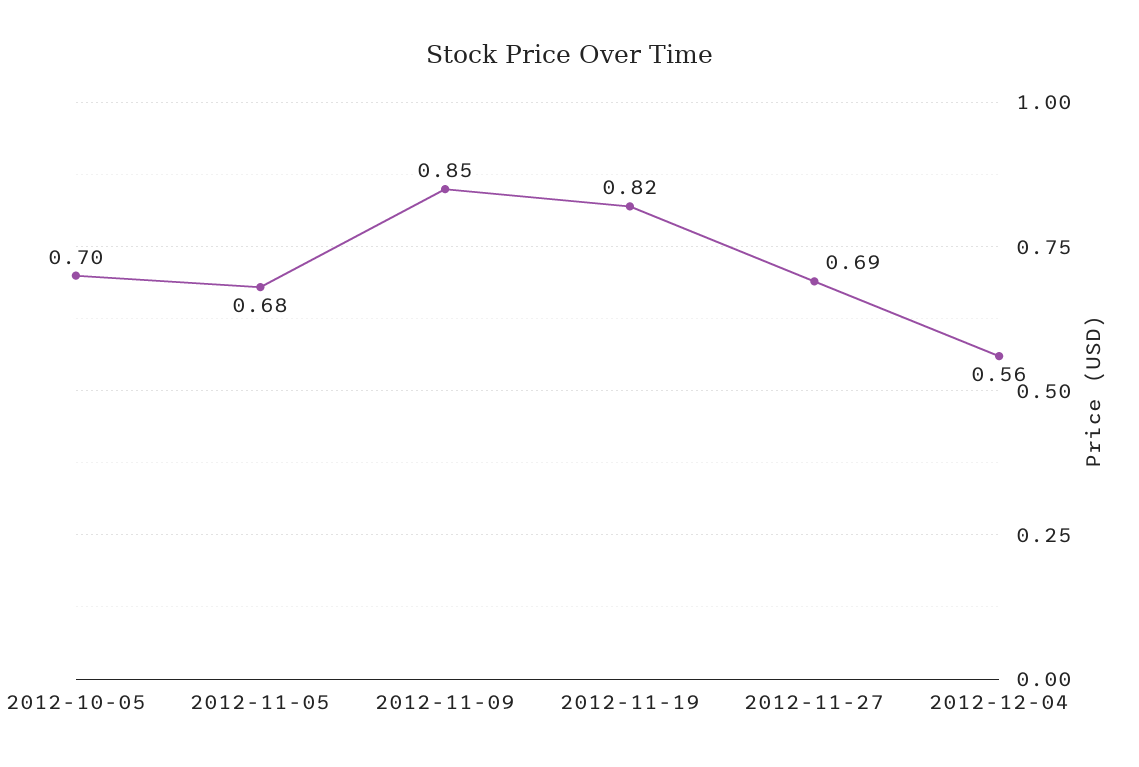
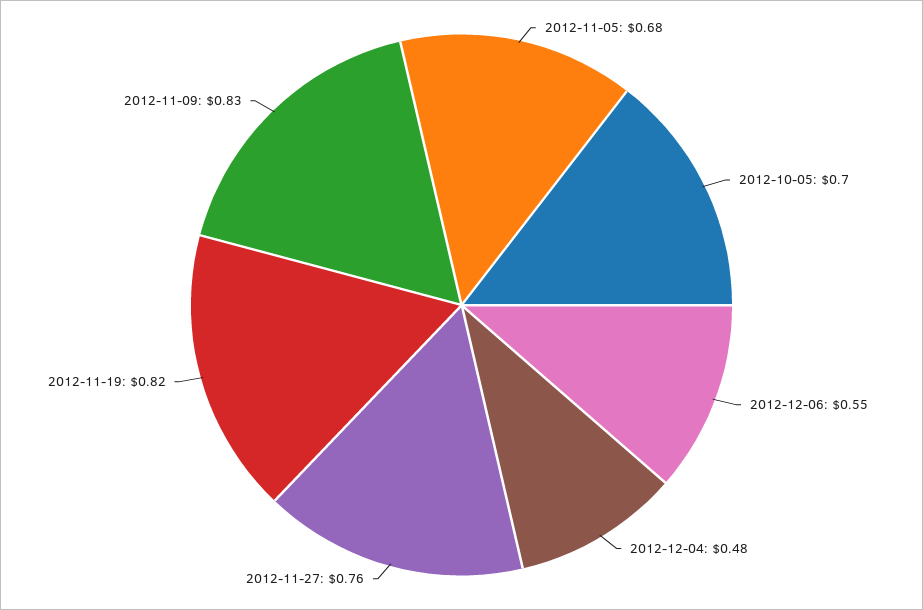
2012-11-09: 0.85 -> 0.83
2012-11-27: 0.69 -> 0.76
2012-12-04: 0.56 -> 0.48
2012-12-06: none -> 0.55

